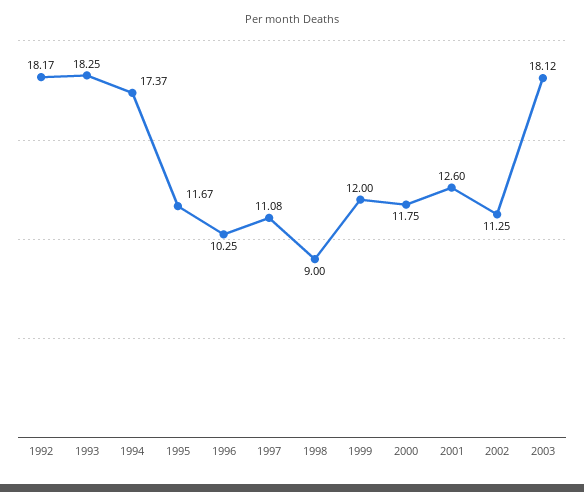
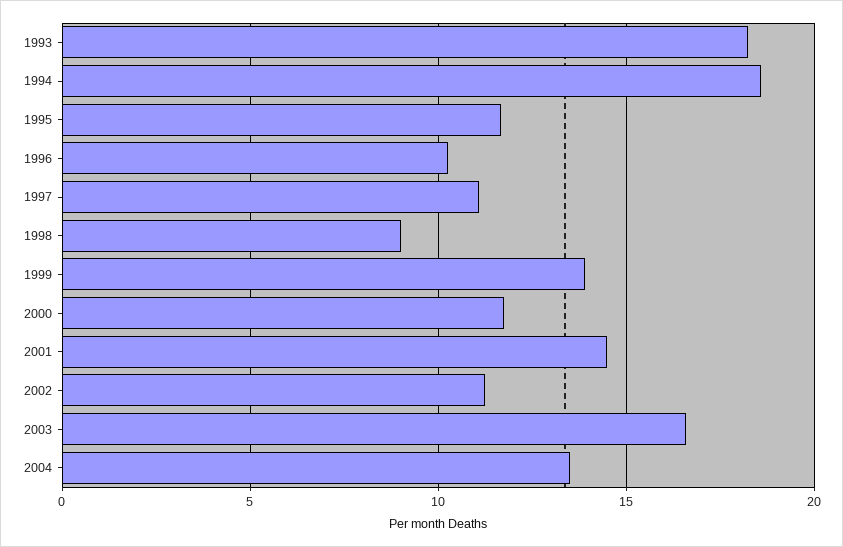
1992: 18.17 -> none
1994: 17.37 -> 18.5
1999: 12 -> 14
2001: 12.6 -> 14.5
2003: 18.12 -> 16.5
2004: none -> 13.5

